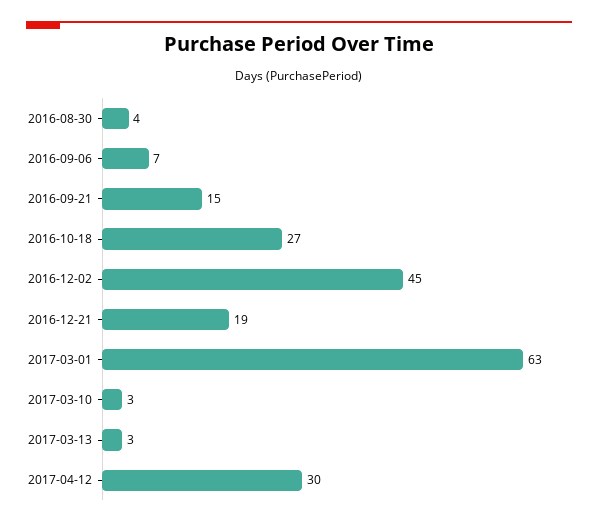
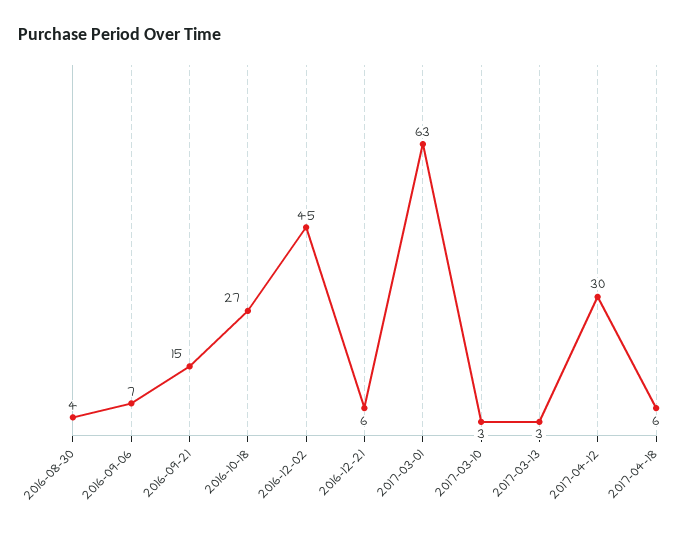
2016-12-21: 19 -> 6
2017-04-18: none -> 6

